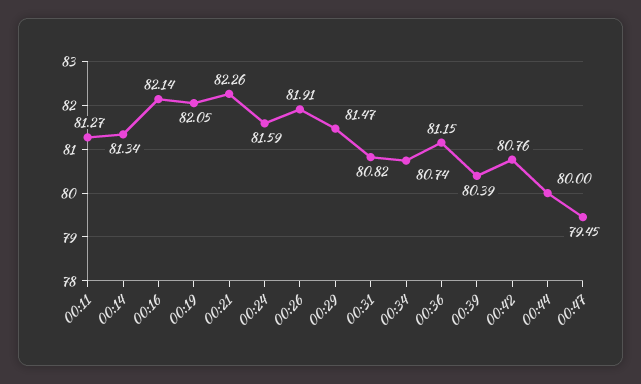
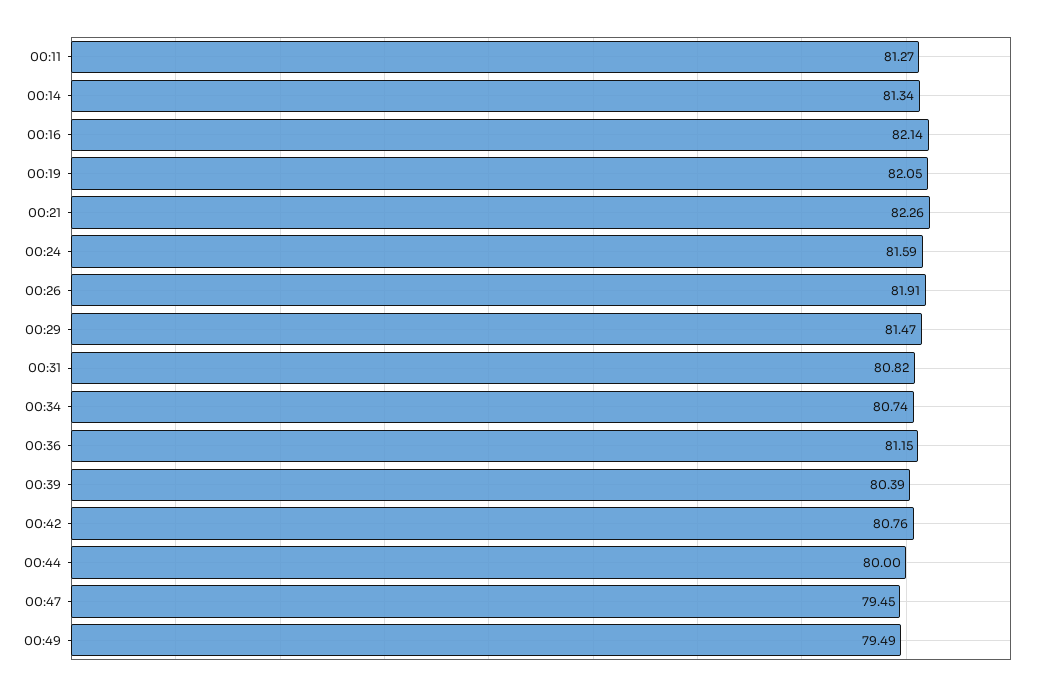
00:49: none -> 79.49

